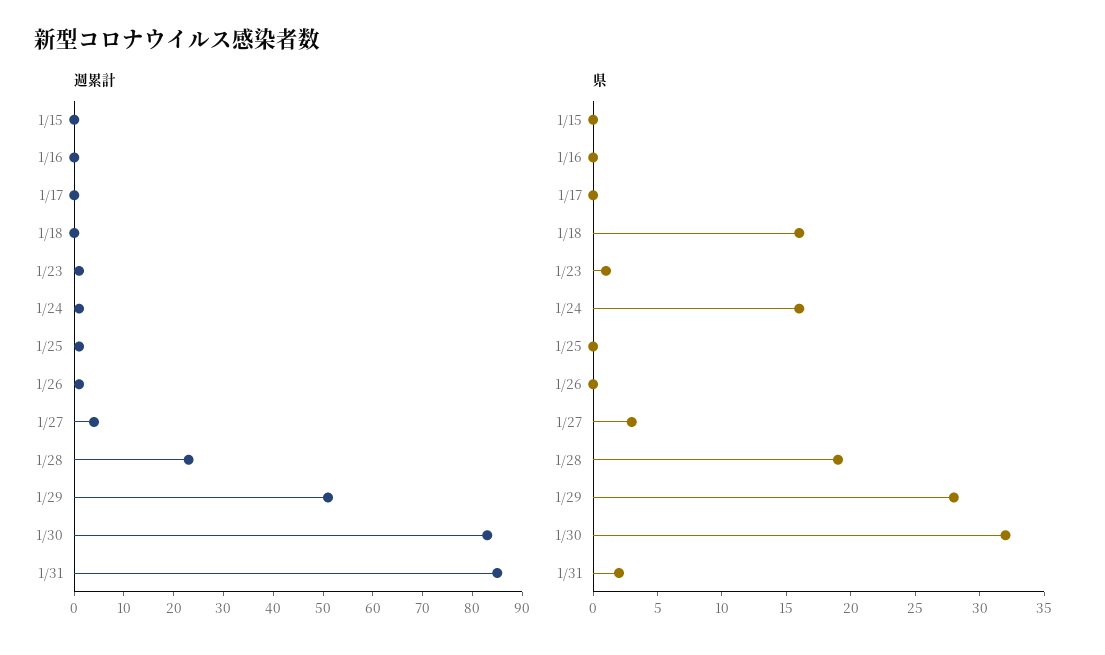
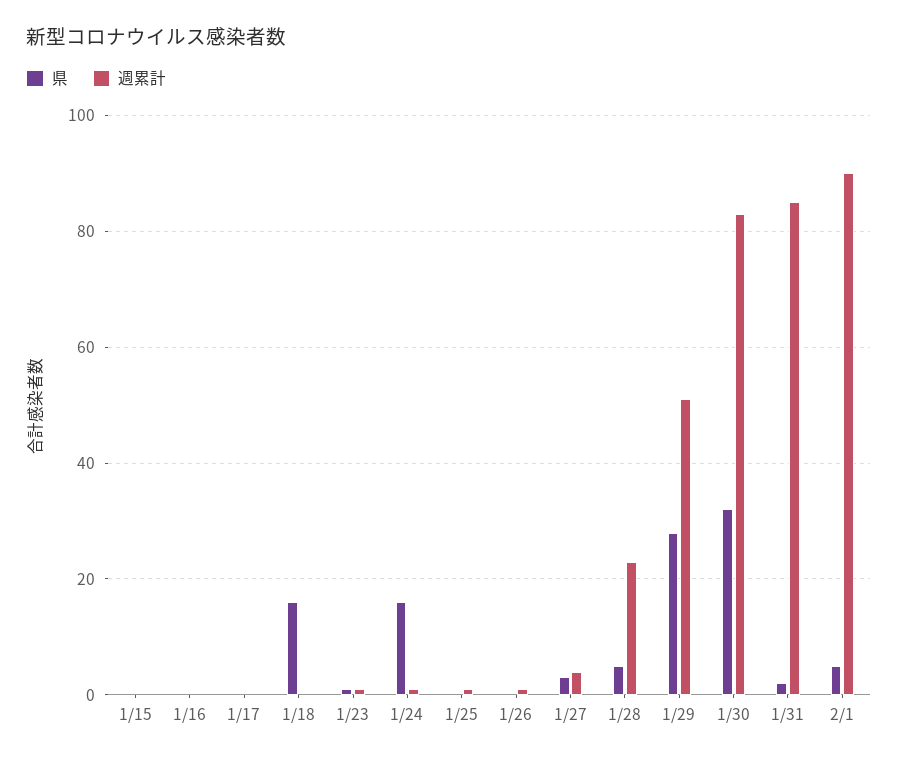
県, 1/28: 19 -> 5
県, 2/1: none -> 5
週累計, 2/1: none -> 90

